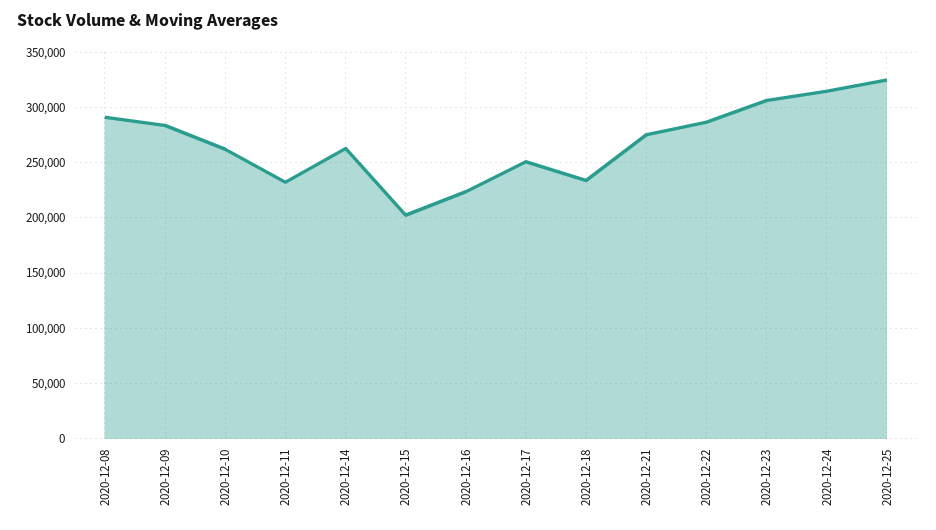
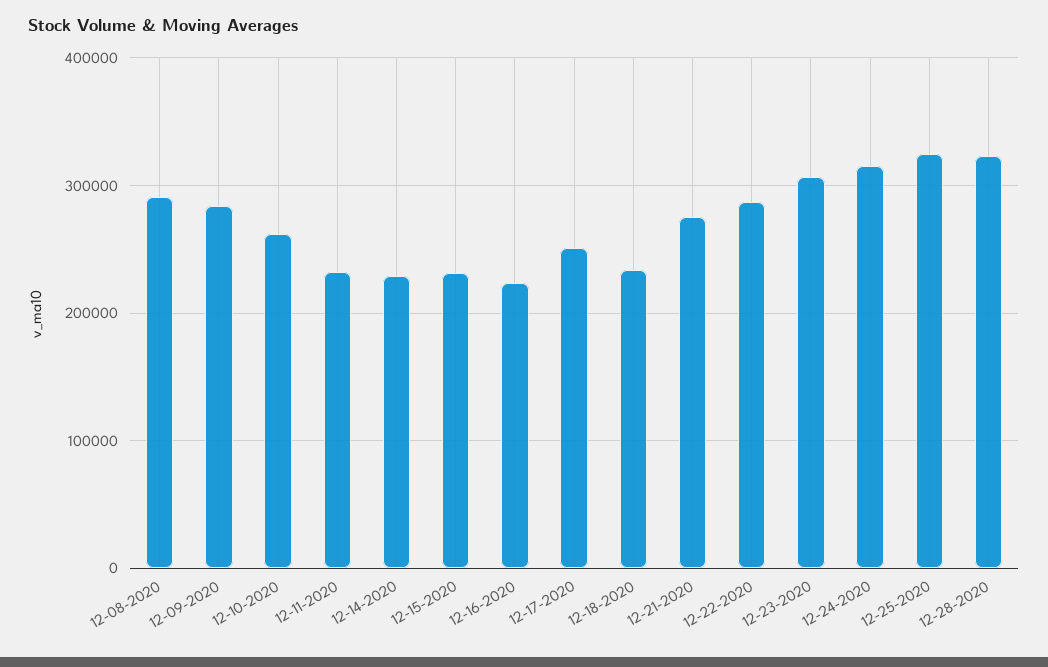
2020-12-14: 260000 -> 230000
2020-12-15: 200000 -> 230000
12-28-2020: none -> 320000

